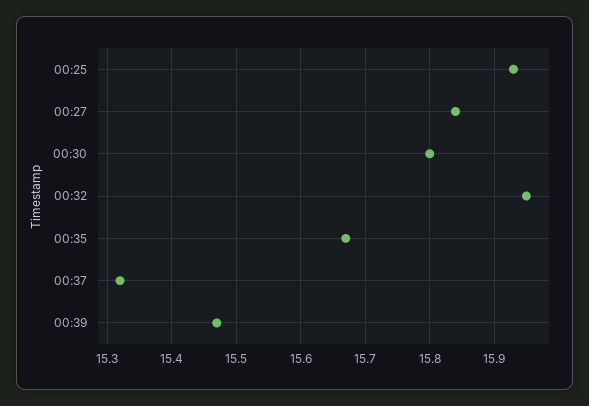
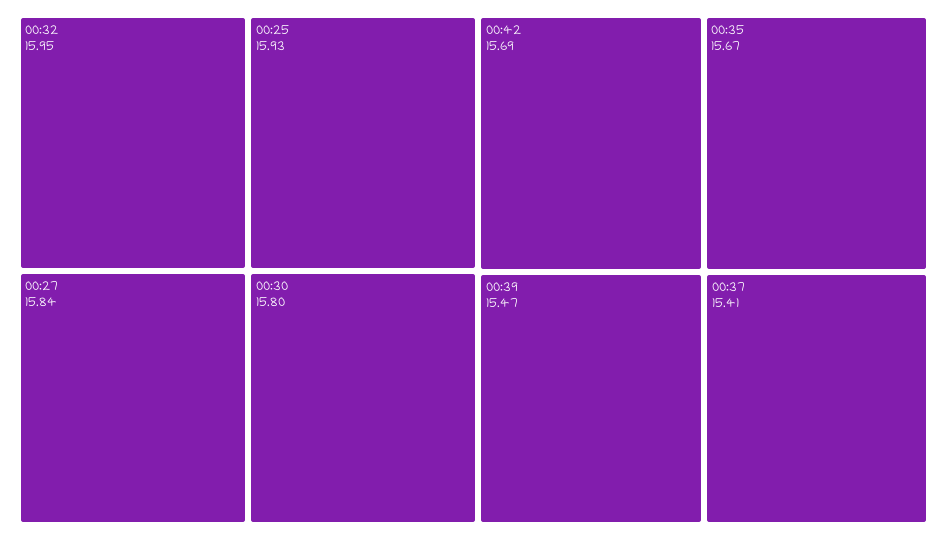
00:37: 15.32 -> 15.41
00:42: none -> 15.69

